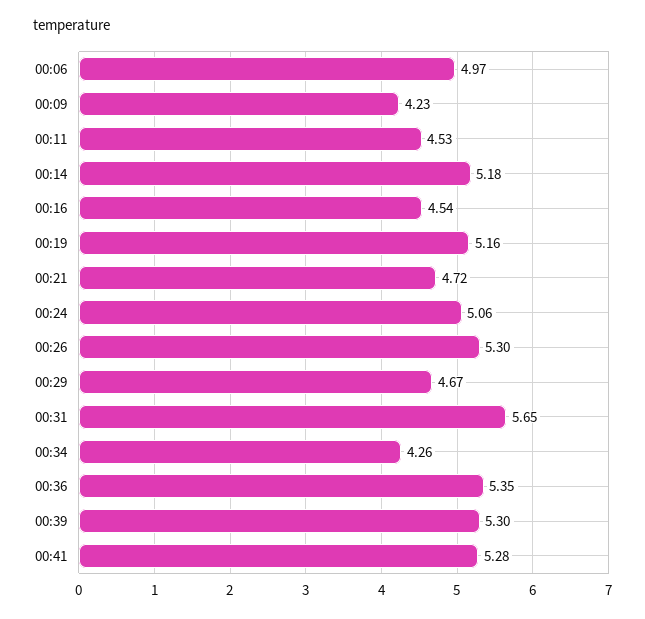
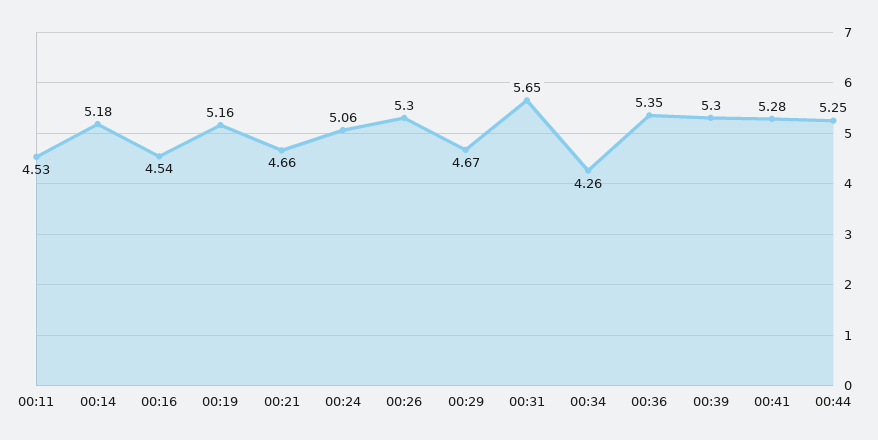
00:06: 4.97 -> none
00:09: 4.23 -> none
00:21: 4.72 -> 4.66
00:44: none -> 5.25

